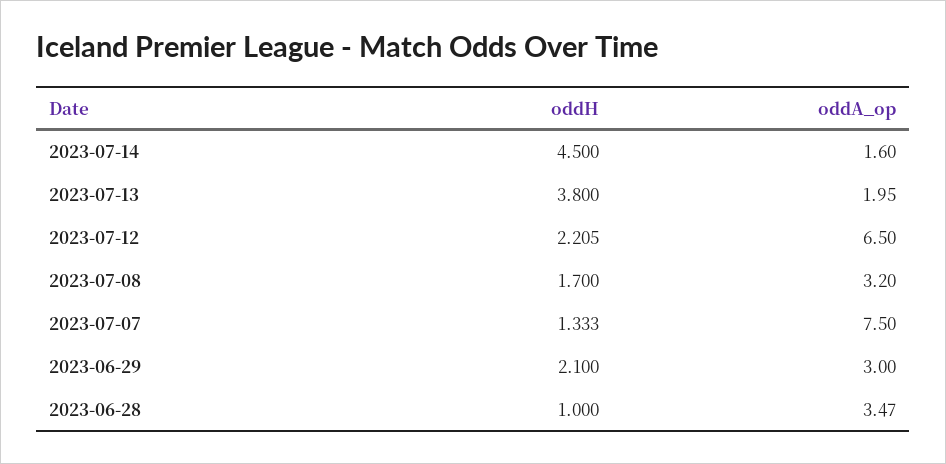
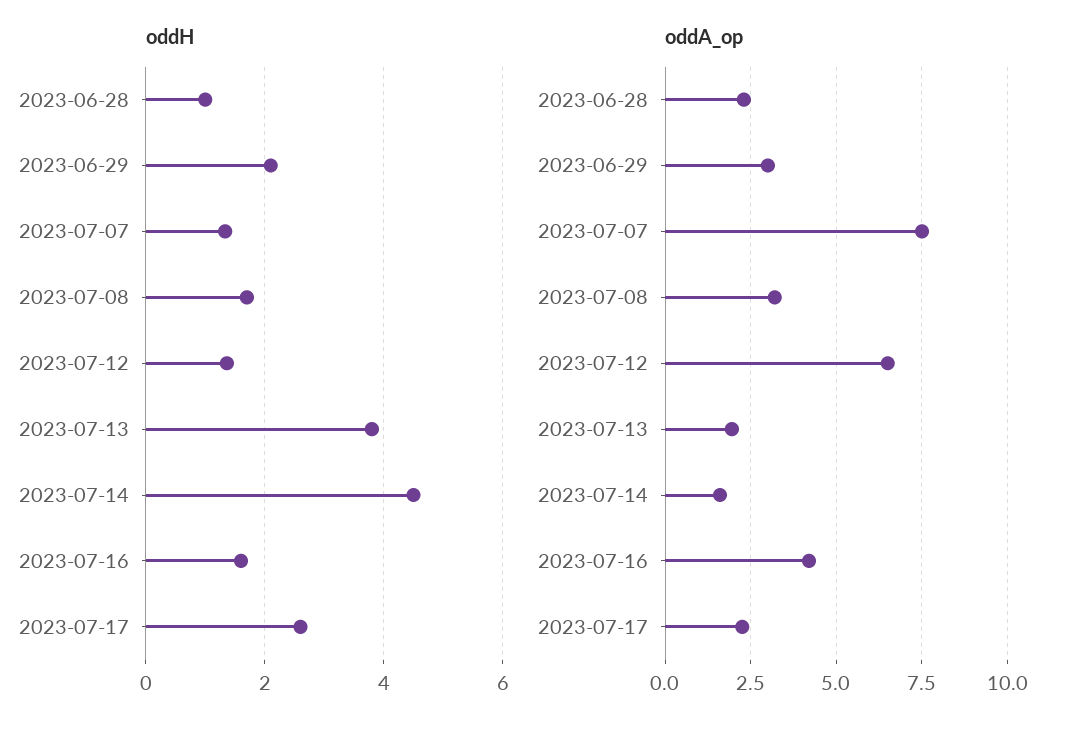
oddH, 2023-07-12: 2.205 -> 1.4
oddA_op, 2023-06-28: 3.47 -> 2.25
oddH, 2023-07-16: none -> 1.6
oddH, 2023-07-17: none -> 2.6
oddA_op, 2023-07-16: none -> 4.25
oddA_op, 2023-07-17: none -> 2.25

